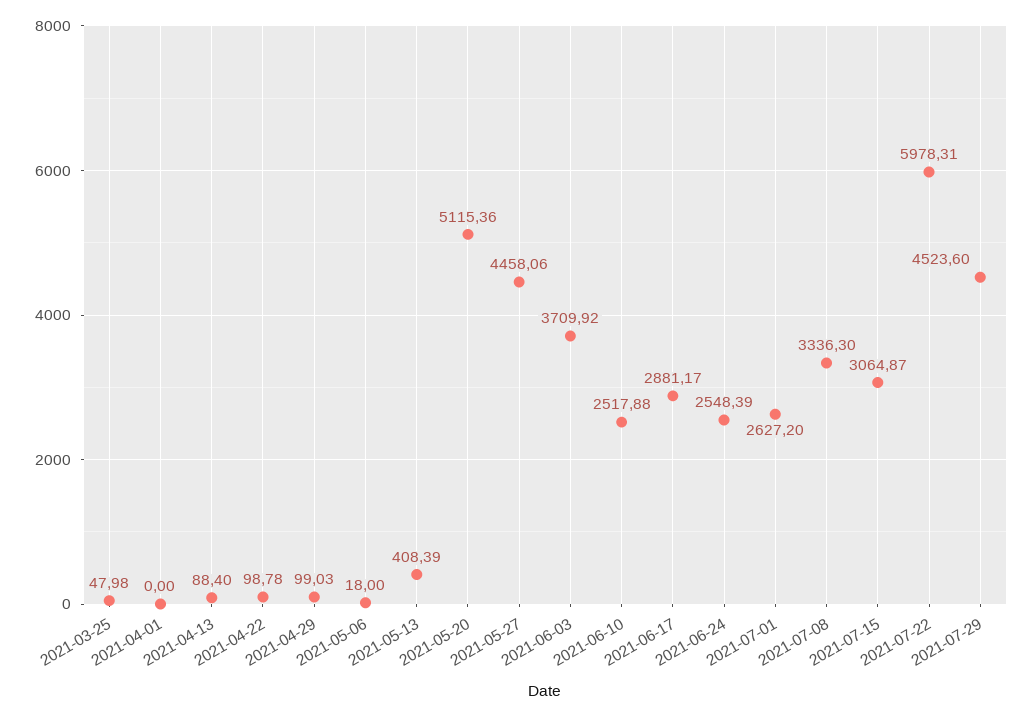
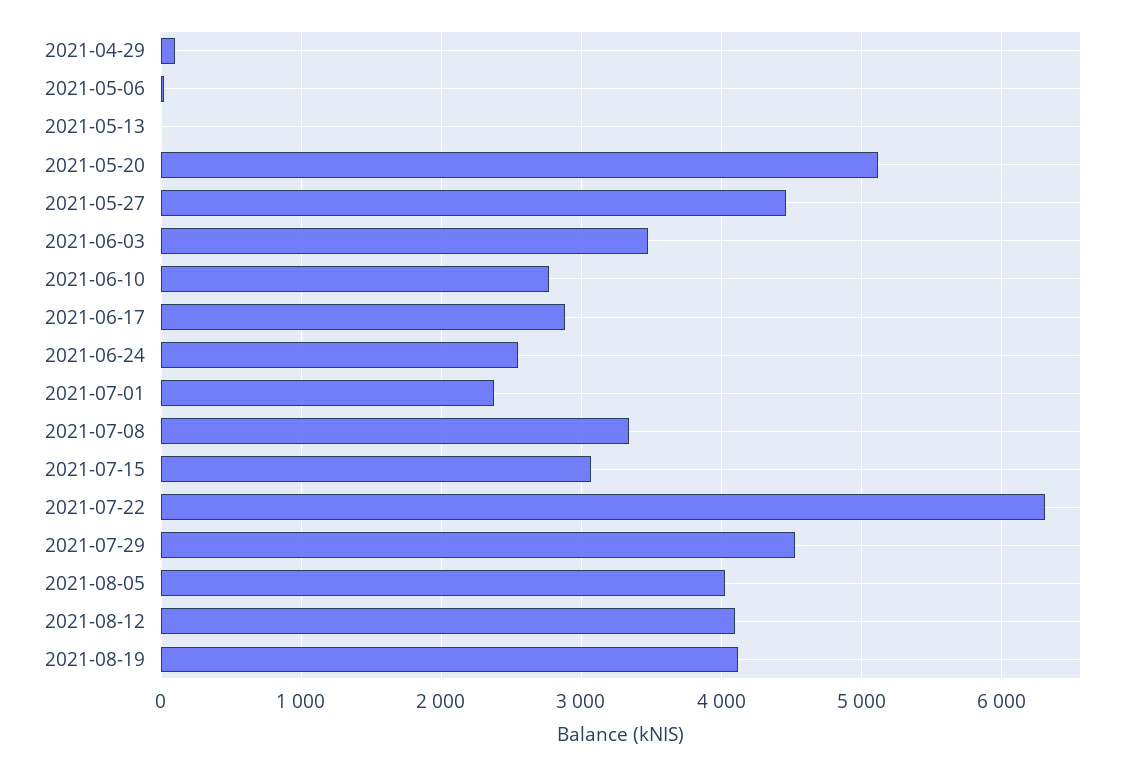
2021-03-25: 47.98 -> none
2021-04-01: 0 -> none
2021-04-13: 88.4 -> none
2021-04-22: 98.78 -> none
2021-05-13: 408.39 -> 0
2021-06-03: 3709.92 -> 3500
2021-06-10: 2517.88 -> 2800
2021-07-01: 2627.2 -> 2400
2021-07-22: 5978.31 -> 6300
2021-08-05: none -> 4000
2021-08-12: none -> 4100
2021-08-19: none -> 4100

